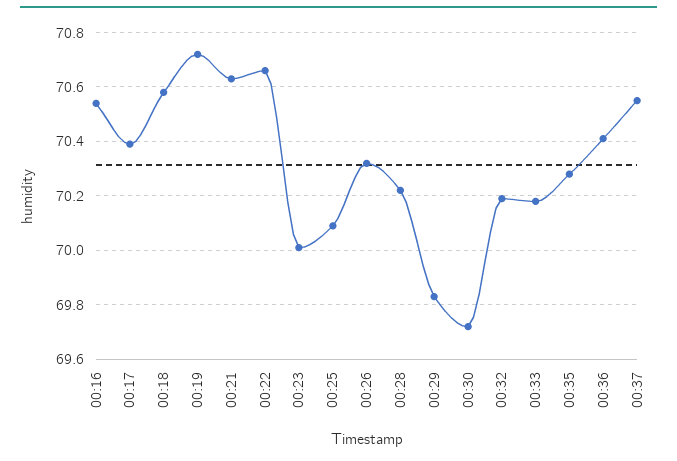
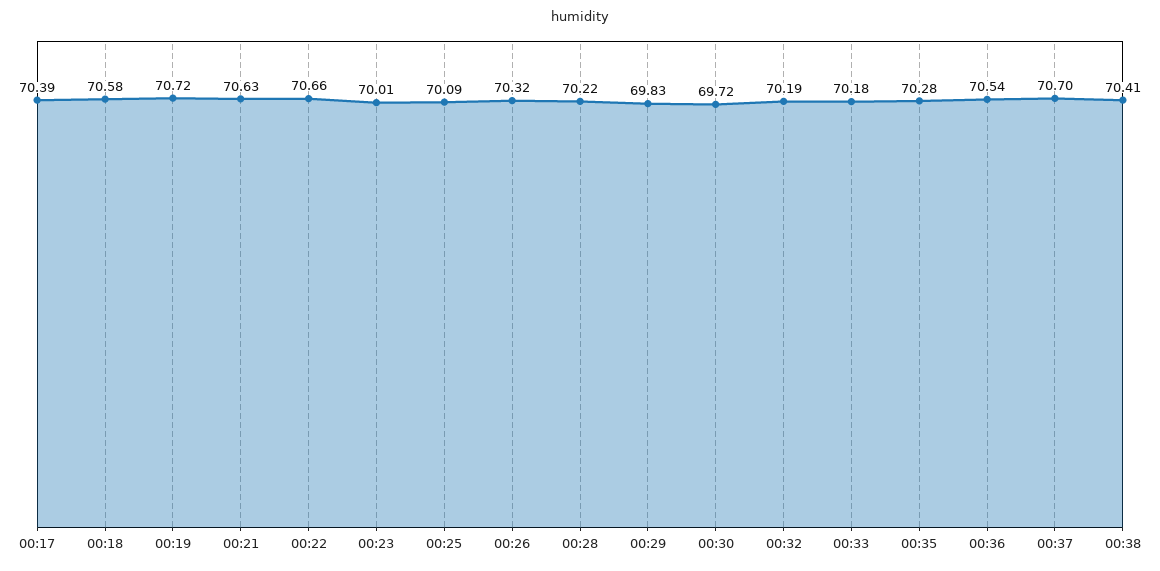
00:16: 70.55 -> none
00:36: 70.4 -> 70.54
00:37: 70.55 -> 70.7
00:38: none -> 70.41

